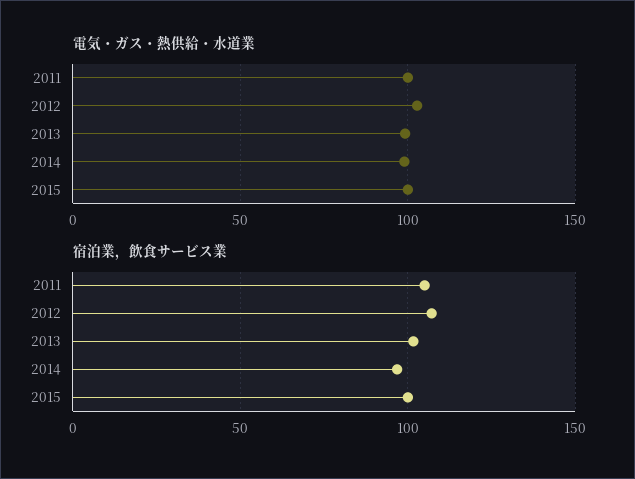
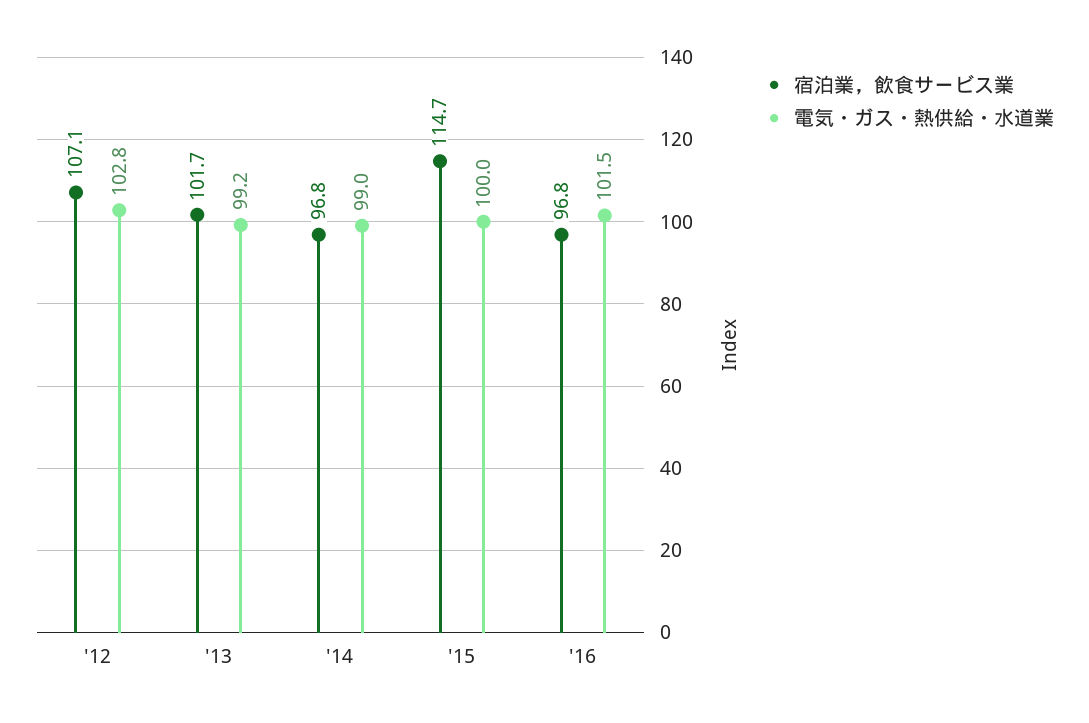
電気・ガス・熱供給・水道業, 2011: 100 -> none
宿泊業，飲食サービス業, 2011: 105 -> none
宿泊業，飲食サービス業, 2015: 100 -> 114.7
宿泊業，飲食サービス業, '16: none -> 96.8
電気・ガス・熱供給・水道業, '16: none -> 101.5

